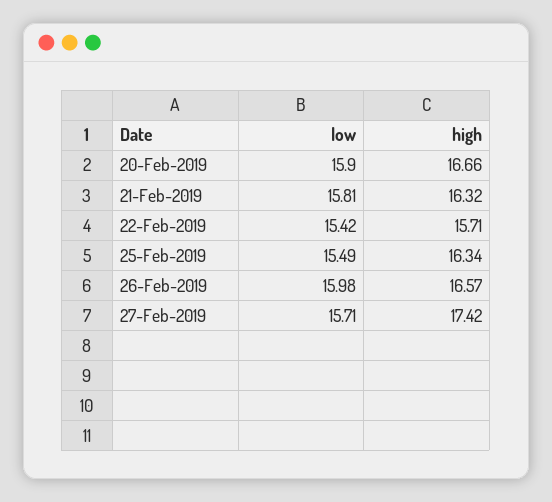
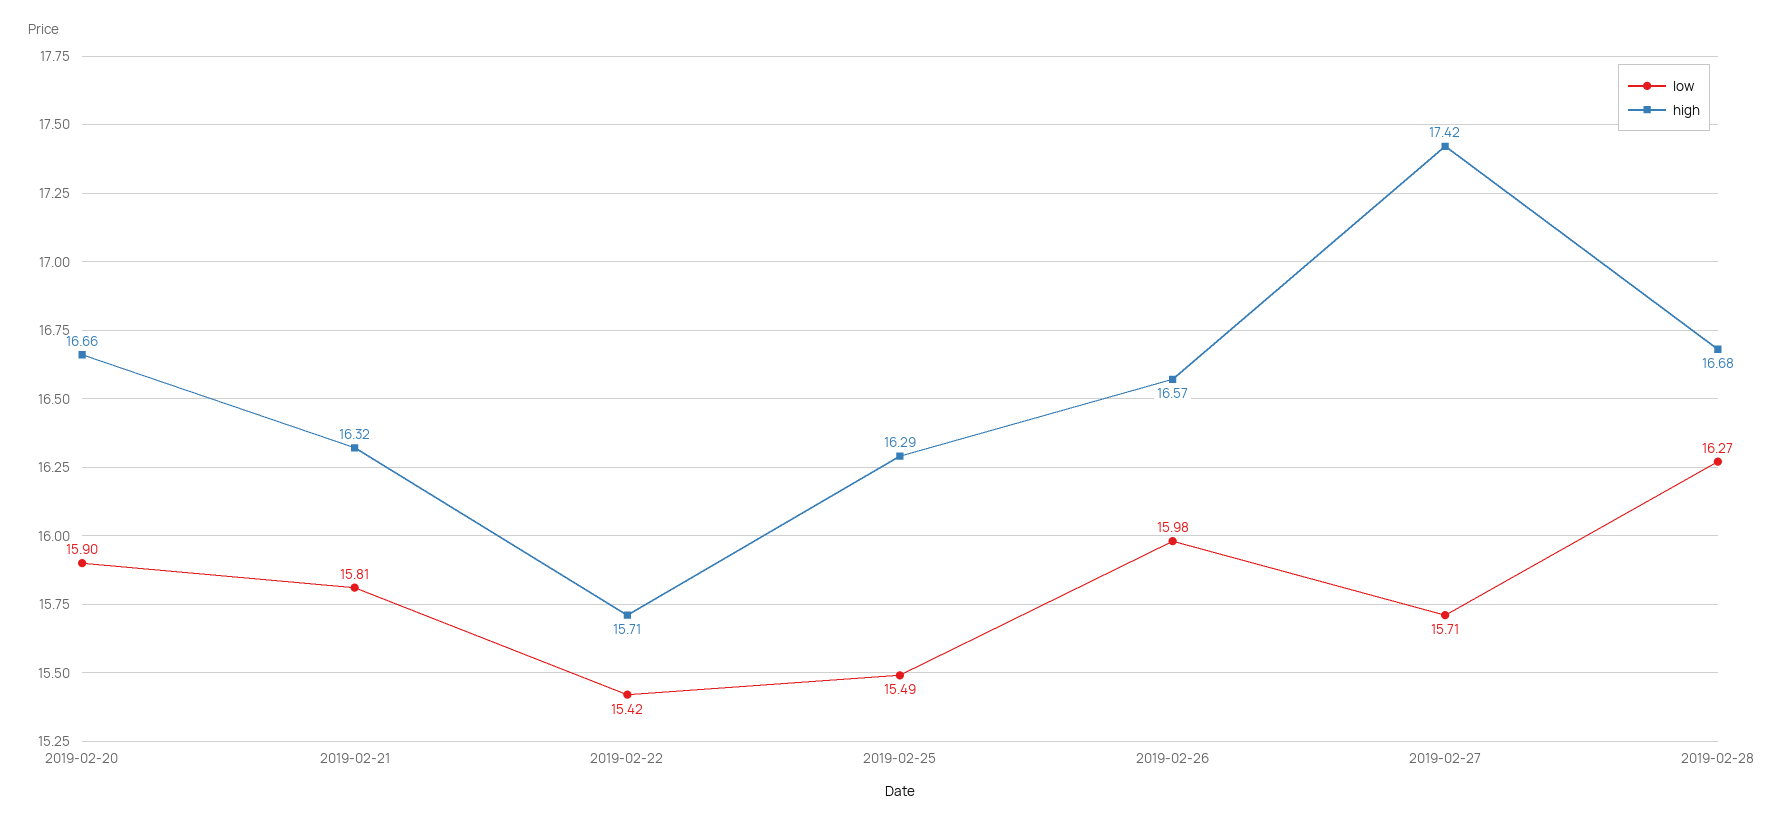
high, 25-Feb-2019: 16.34 -> 16.29
low, 2019-02-28: none -> 16.27
high, 2019-02-28: none -> 16.68

